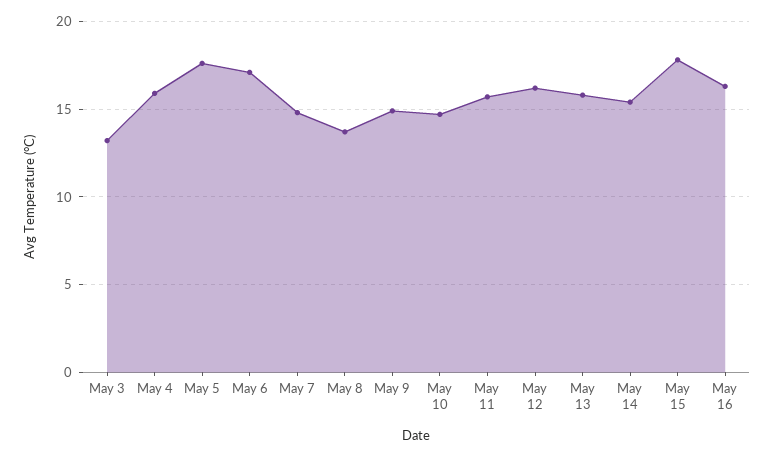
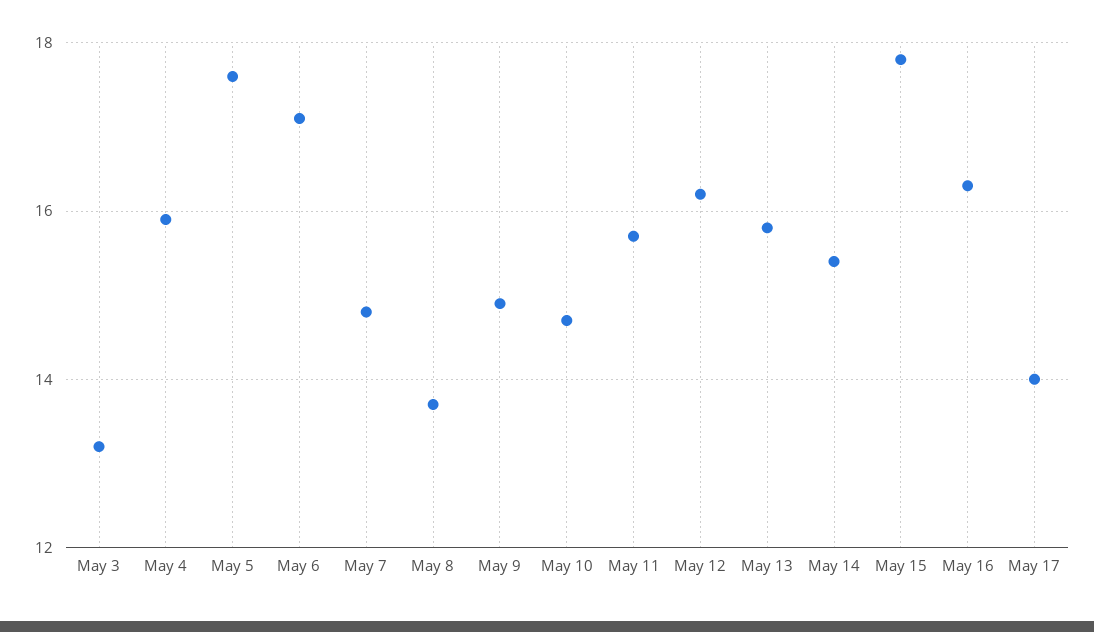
May 17: none -> 14

